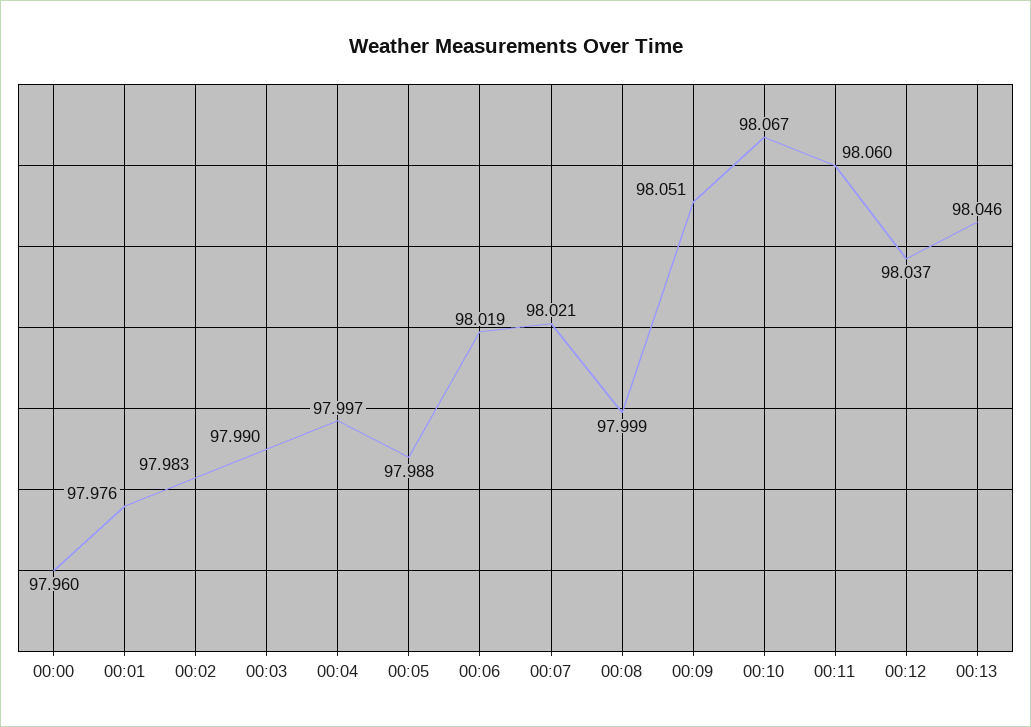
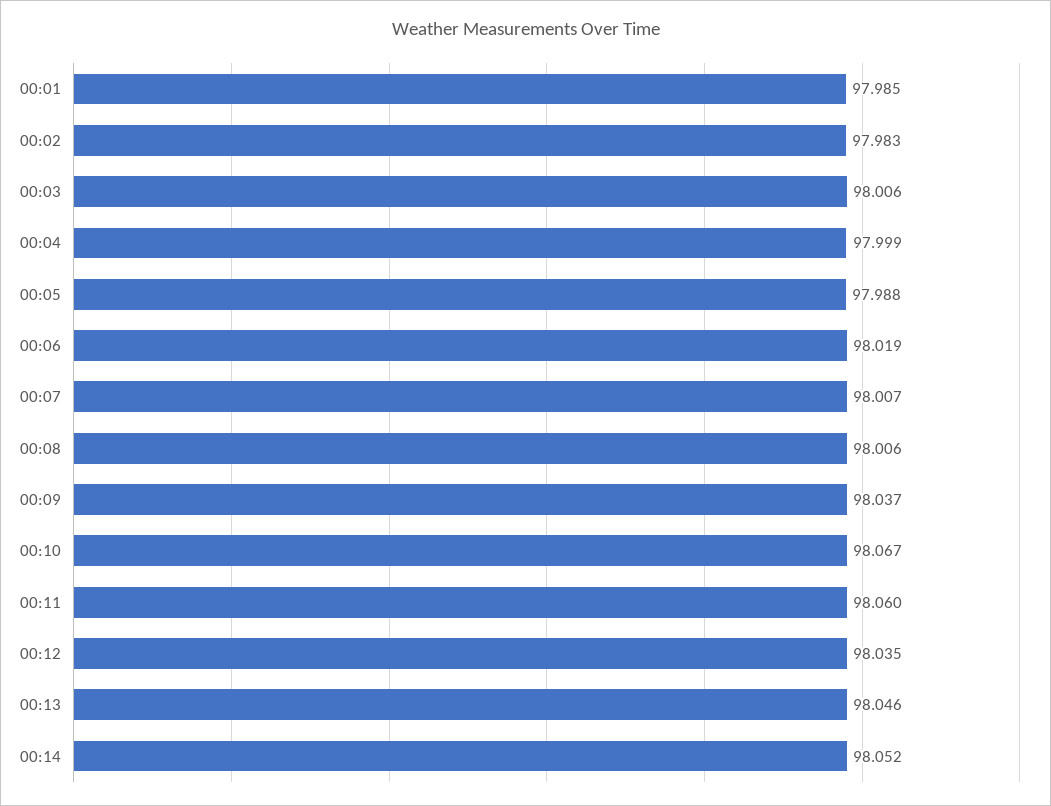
00:00: 97.96 -> none
00:01: 97.976 -> 97.985
00:03: 97.99 -> 98.006
00:04: 97.997 -> 97.999
00:07: 98.021 -> 98.007
00:08: 97.999 -> 98.006
00:09: 98.051 -> 98.037
00:12: 98.037 -> 98.035
00:14: none -> 98.052

